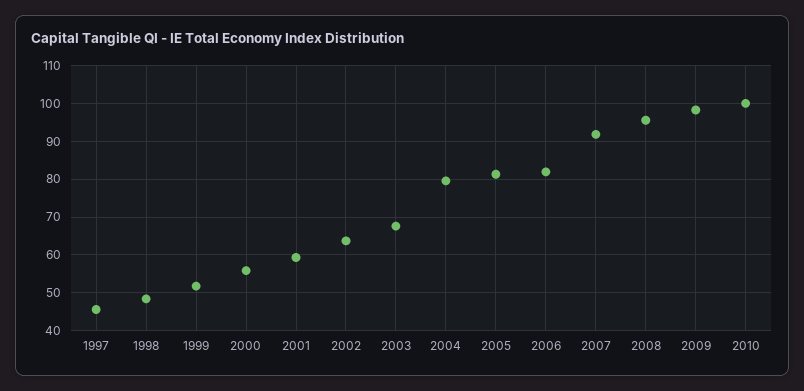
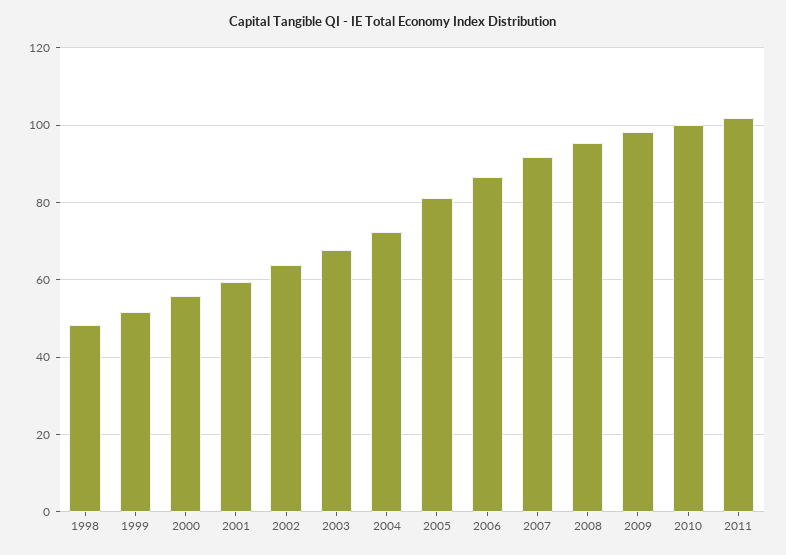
1997: 46 -> none
2004: 80 -> 72
2006: 82 -> 86
2011: none -> 102

